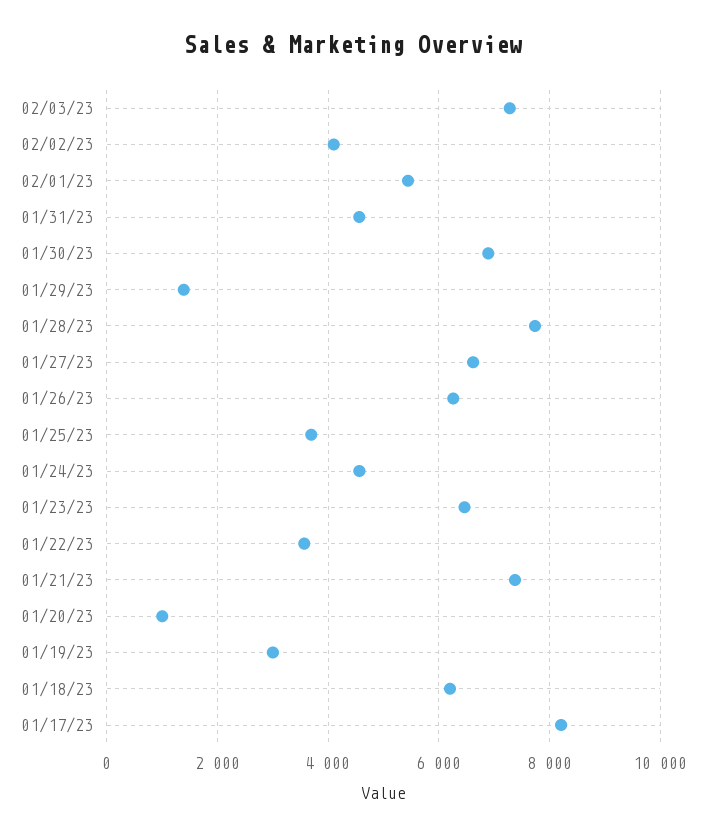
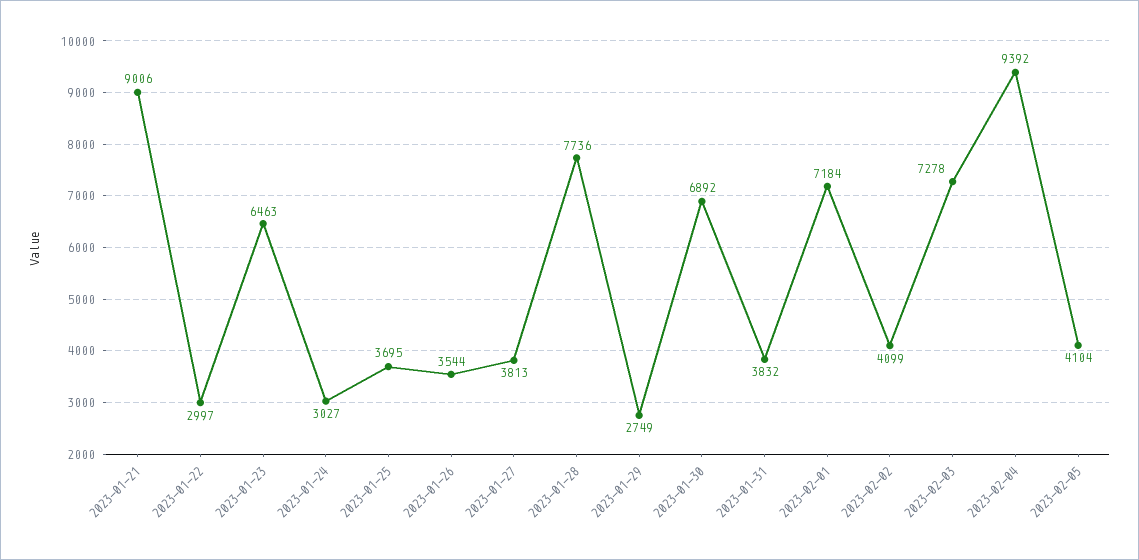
02/01/23: 5400 -> 7184
01/31/23: 4600 -> 3832
01/29/23: 1400 -> 2749
01/27/23: 6600 -> 3813
01/26/23: 6200 -> 3544
01/24/23: 4600 -> 3027
01/22/23: 3600 -> 2997
01/21/23: 7400 -> 9006
01/20/23: 1000 -> none
01/19/23: 3000 -> none
01/18/23: 6200 -> none
01/17/23: 8200 -> none
2023-02-04: none -> 9392
2023-02-05: none -> 4104

